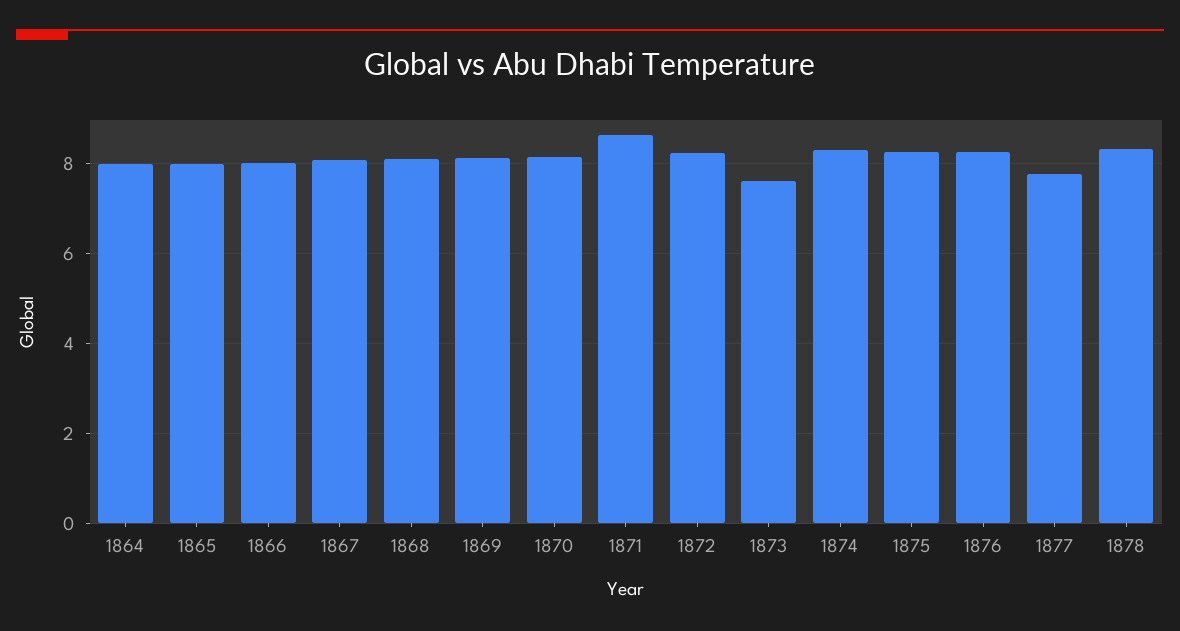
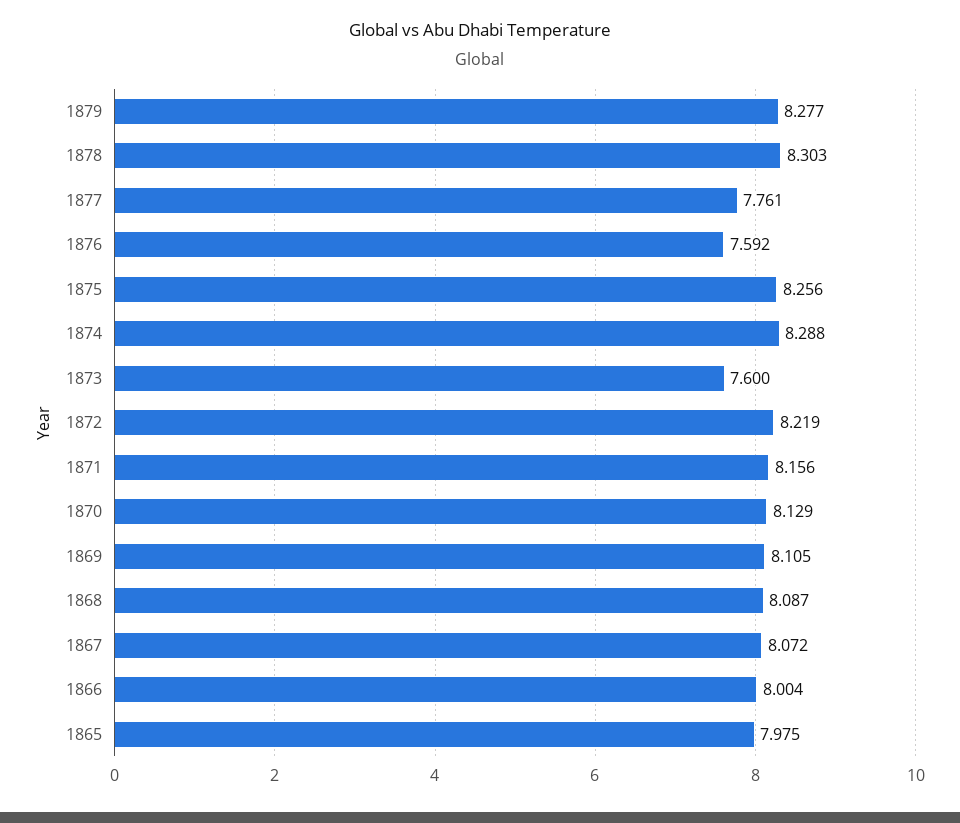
1864: 8 -> none
1871: 8.6 -> 8.156
1876: 8.2 -> 7.592
1879: none -> 8.277

